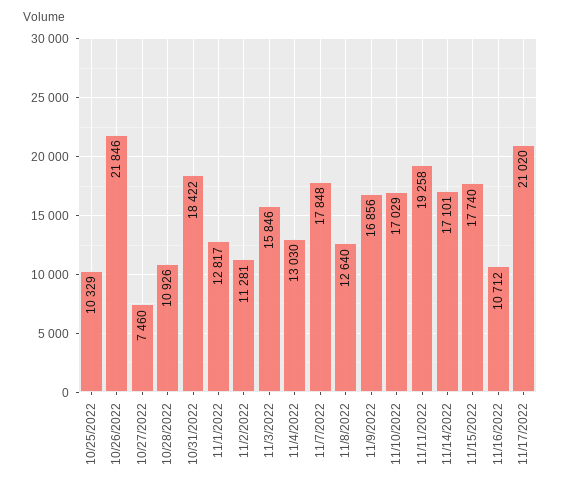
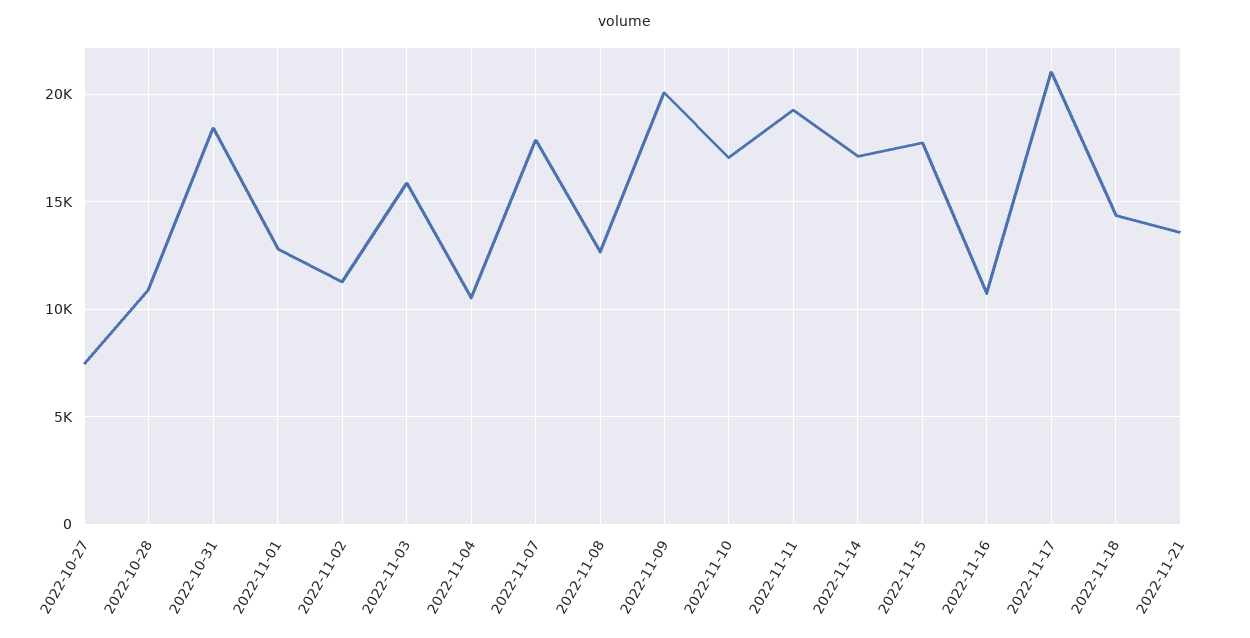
10/25/2022: 10329 -> none
10/26/2022: 21846 -> none
11/4/2022: 13030 -> 10500
11/9/2022: 16856 -> 20000
2022-11-18: none -> 14500
2022-11-21: none -> 13500

